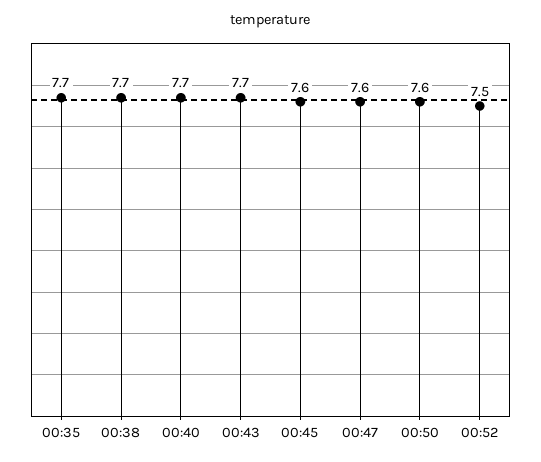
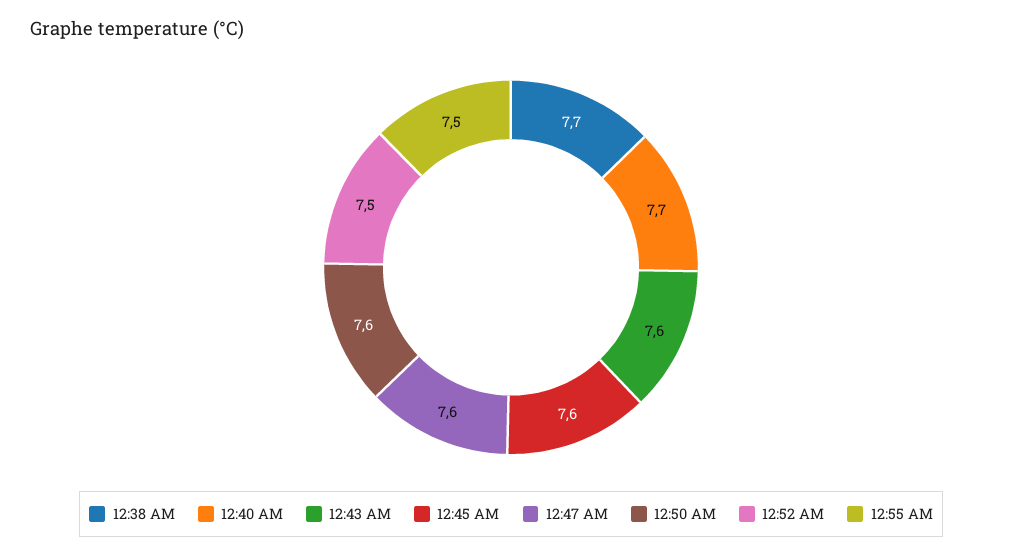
00:35: 7.7 -> none
00:43: 7.7 -> 7.6
12:55 AM: none -> 7.5

